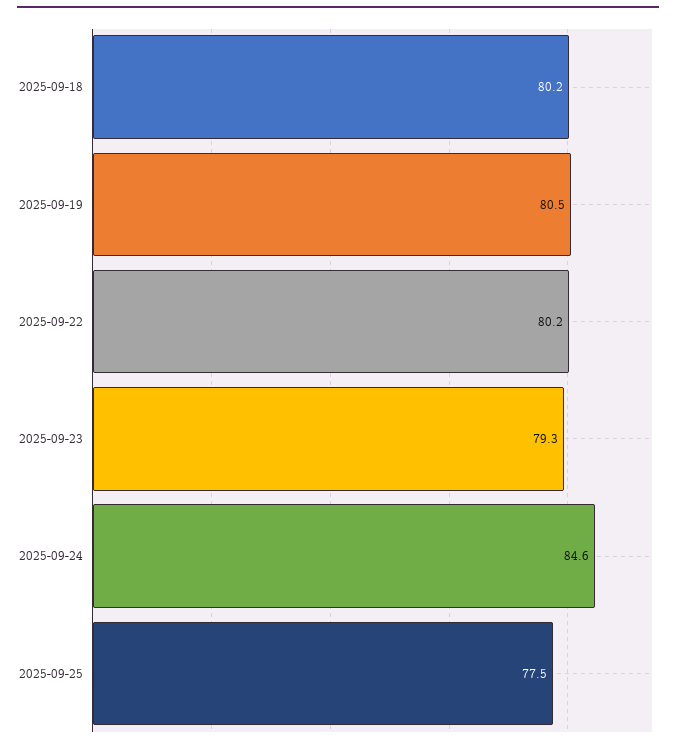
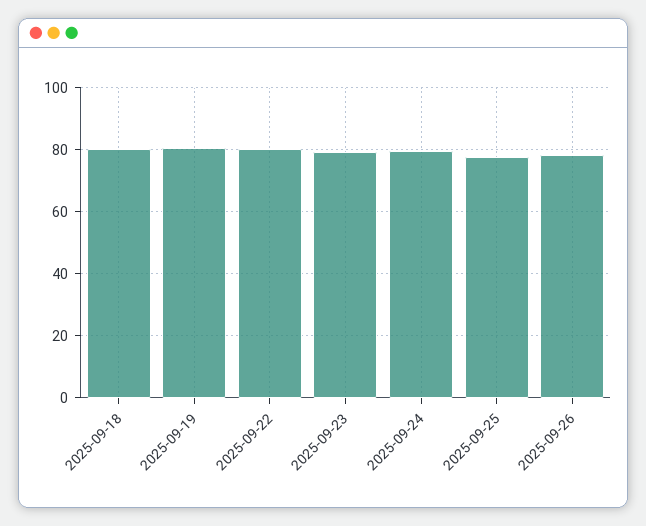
2025-09-24: 84.6 -> 80
2025-09-26: none -> 78

